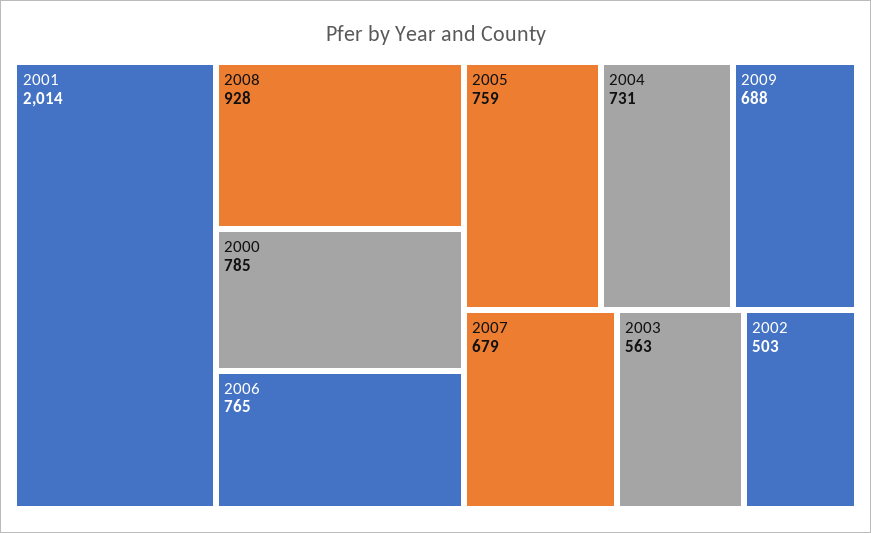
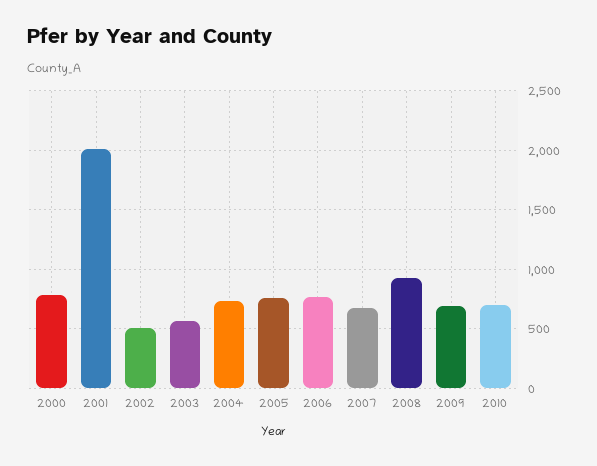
2010: none -> 700

